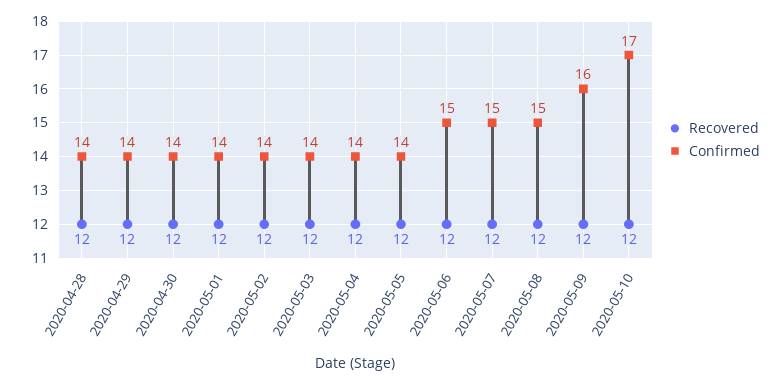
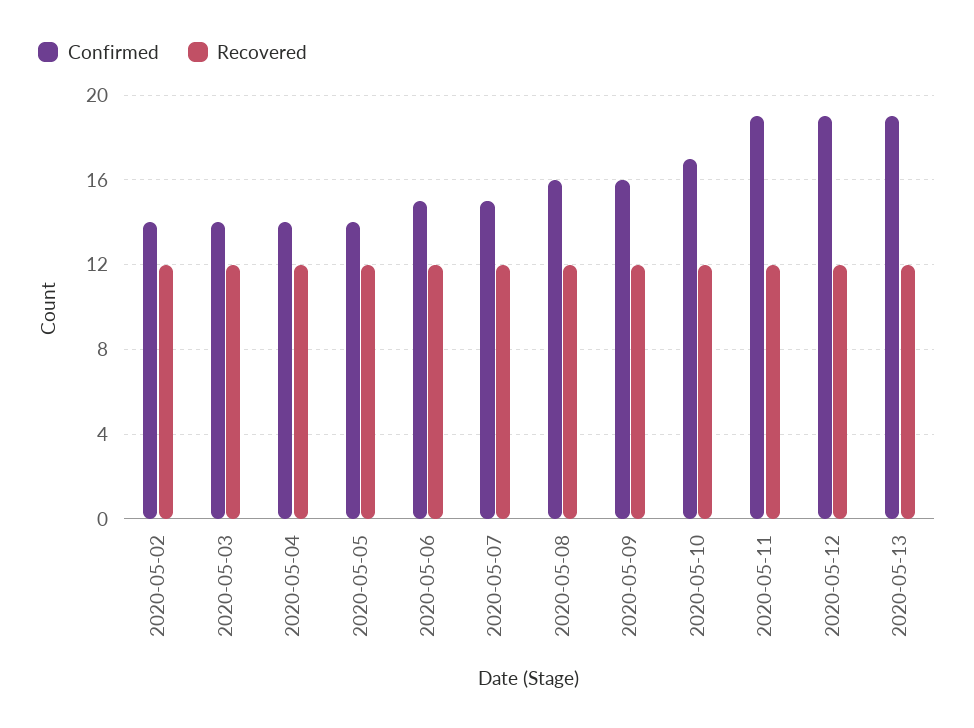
Recovered, 2020-04-28: 12 -> none
Confirmed, 2020-04-28: 14 -> none
Recovered, 2020-04-29: 12 -> none
Confirmed, 2020-04-29: 14 -> none
Recovered, 2020-04-30: 12 -> none
Confirmed, 2020-04-30: 14 -> none
Recovered, 2020-05-01: 12 -> none
Confirmed, 2020-05-01: 14 -> none
Confirmed, 2020-05-08: 15 -> 16
Confirmed, 2020-05-11: none -> 19
Recovered, 2020-05-11: none -> 12
Confirmed, 2020-05-12: none -> 19
Recovered, 2020-05-12: none -> 12
Confirmed, 2020-05-13: none -> 19
Recovered, 2020-05-13: none -> 12

